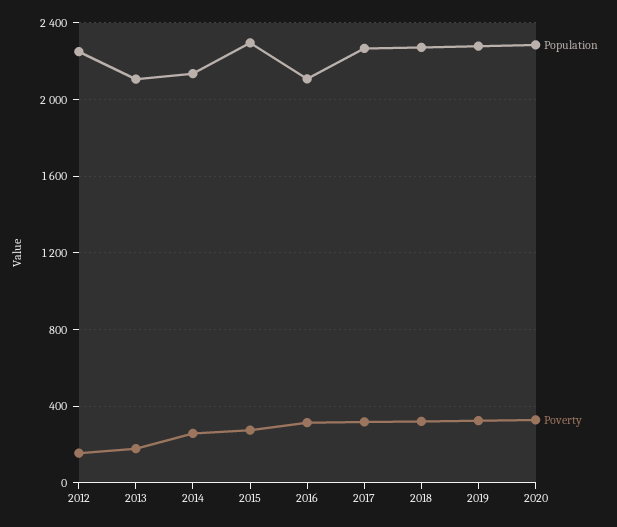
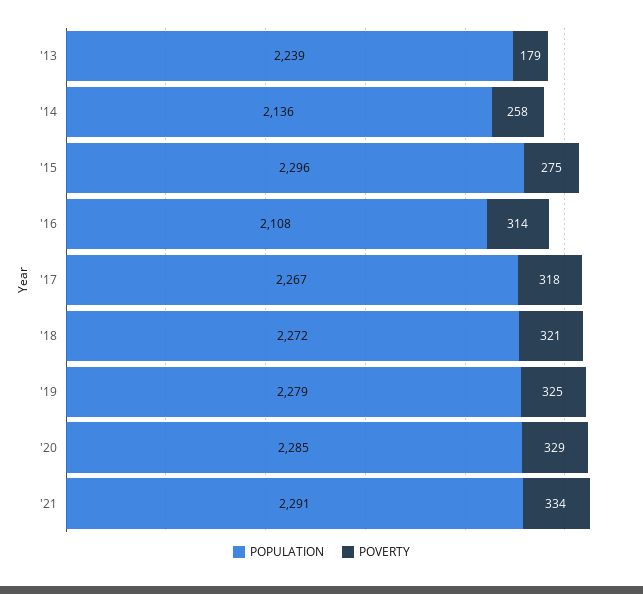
Population, 2012: 2250 -> none
Poverty, 2012: 150 -> none
Population, 2013: 2100 -> 2239
Population, '21: none -> 2291
Poverty, '21: none -> 334

